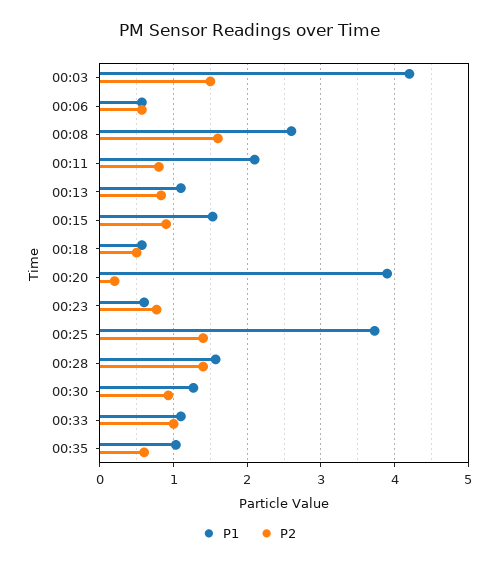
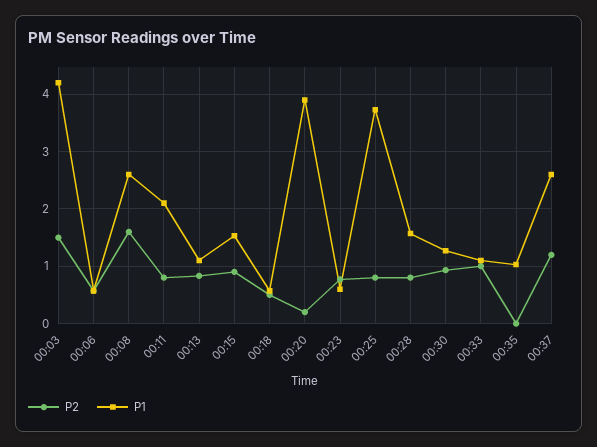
P2, 00:25: 1.4 -> 0.8
P2, 00:28: 1.4 -> 0.8
P2, 00:35: 0.6 -> 0
P2, 00:37: none -> 1.2
P1, 00:37: none -> 2.6

